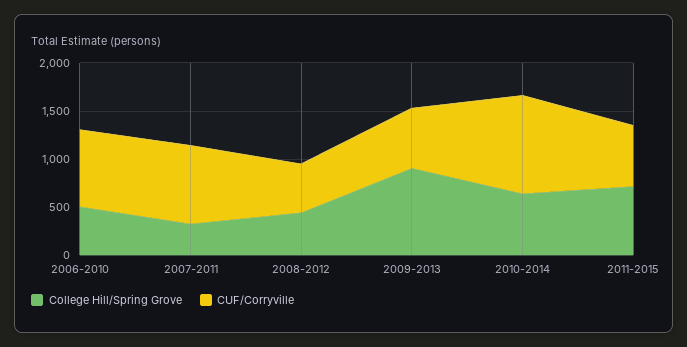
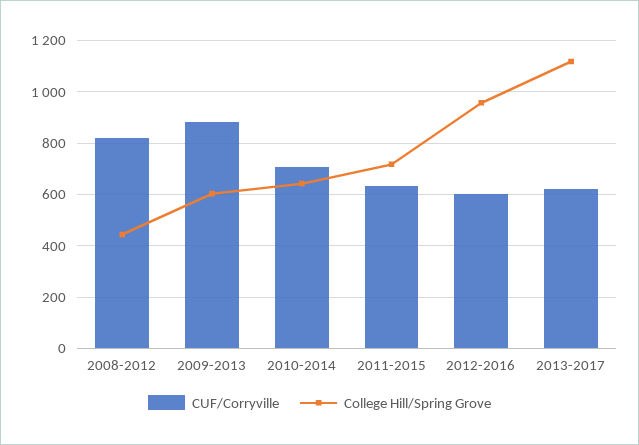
College Hill/Spring Grove, 2006-2010: 500 -> none
CUF/Corryville, 2006-2010: 800 -> none
College Hill/Spring Grove, 2007-2011: 300 -> none
CUF/Corryville, 2007-2011: 800 -> none
CUF/Corryville, 2008-2012: 500 -> 825
College Hill/Spring Grove, 2009-2013: 900 -> 600
CUF/Corryville, 2009-2013: 600 -> 875
CUF/Corryville, 2010-2014: 1000 -> 700
CUF/Corryville, 2012-2016: none -> 600
College Hill/Spring Grove, 2012-2016: none -> 950
CUF/Corryville, 2013-2017: none -> 625
College Hill/Spring Grove, 2013-2017: none -> 1125

